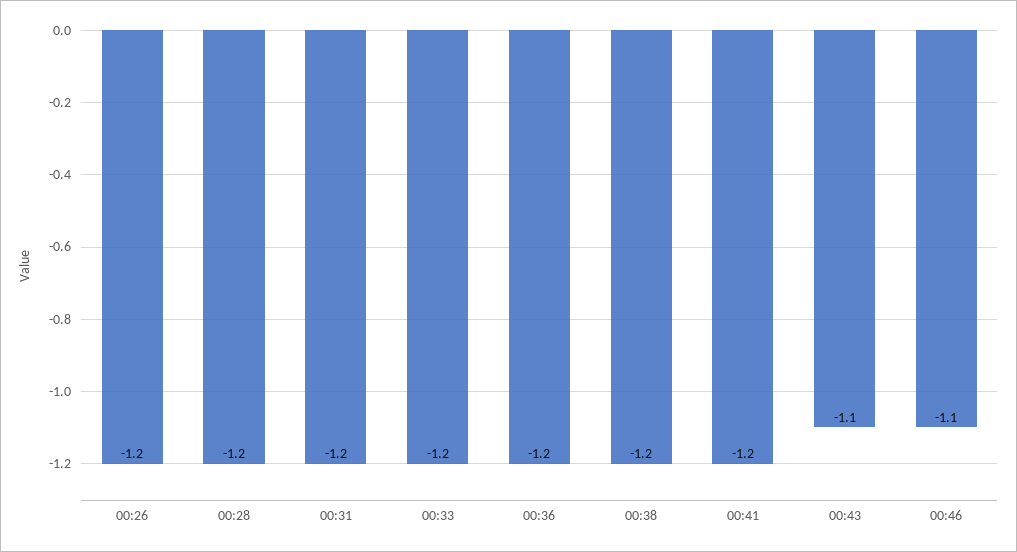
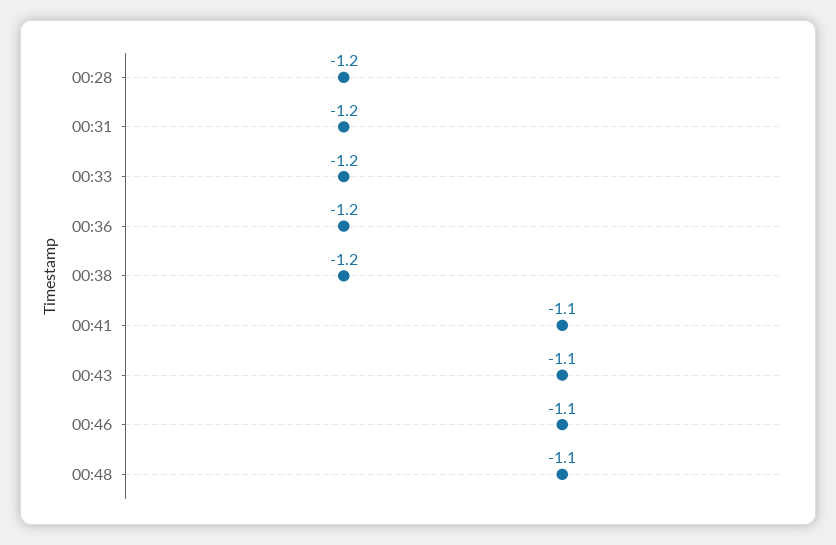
00:26: -1.2 -> none
00:41: -1.2 -> -1.1
00:48: none -> -1.1

